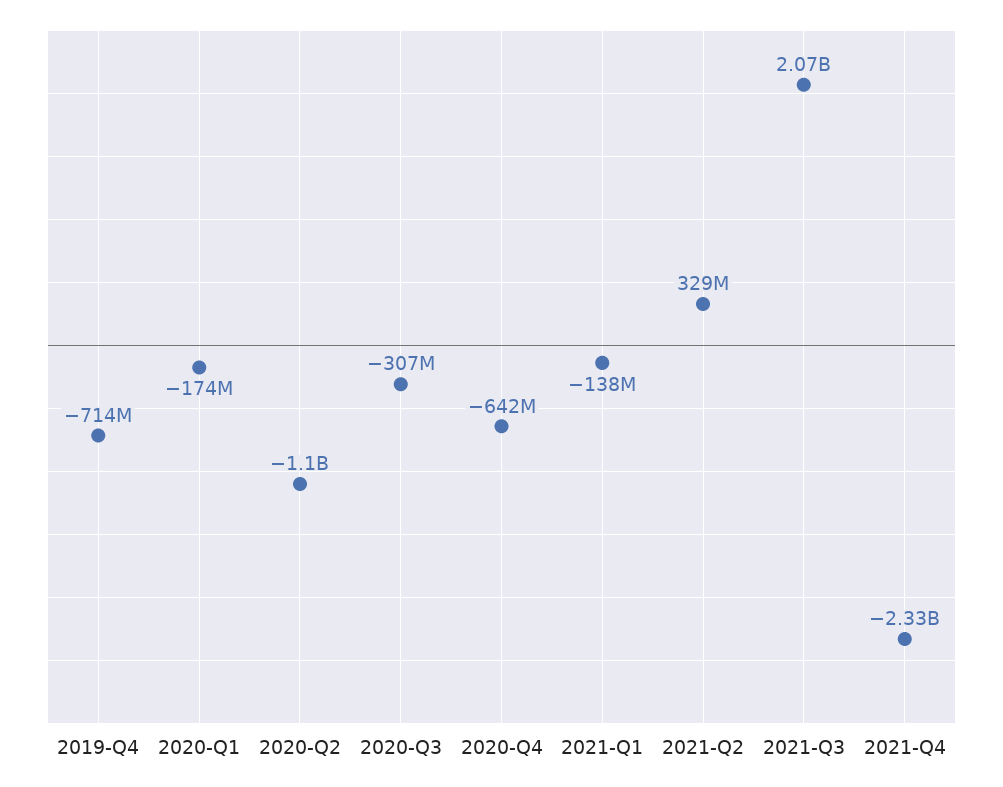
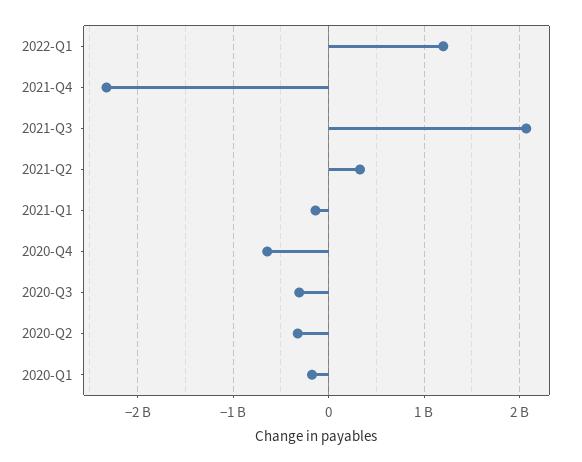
2019-Q4: -714000000 -> none
2020-Q2: -1100000000 -> -300000000
2022-Q1: none -> 1200000000

